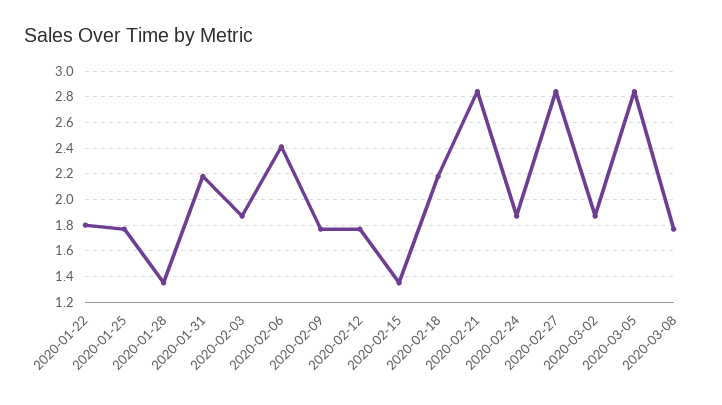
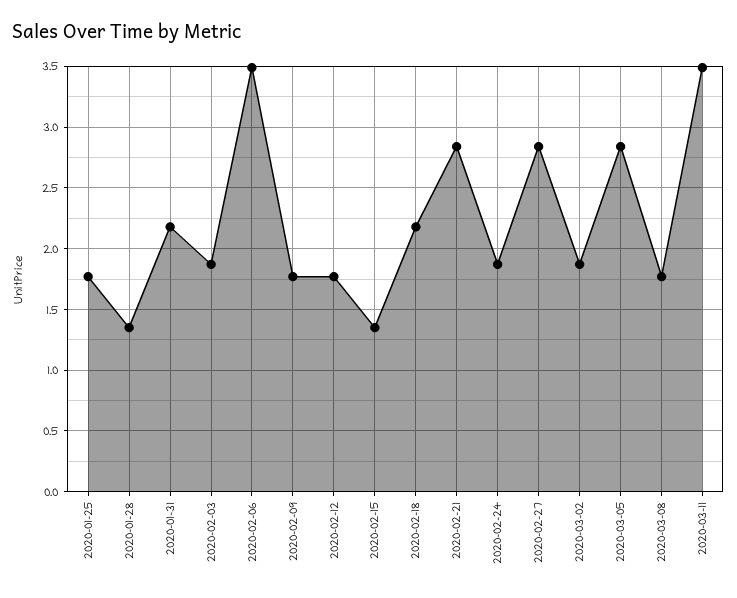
2020-01-22: 1.8 -> none
2020-02-06: 2.4 -> 3.5
2020-03-11: none -> 3.5

